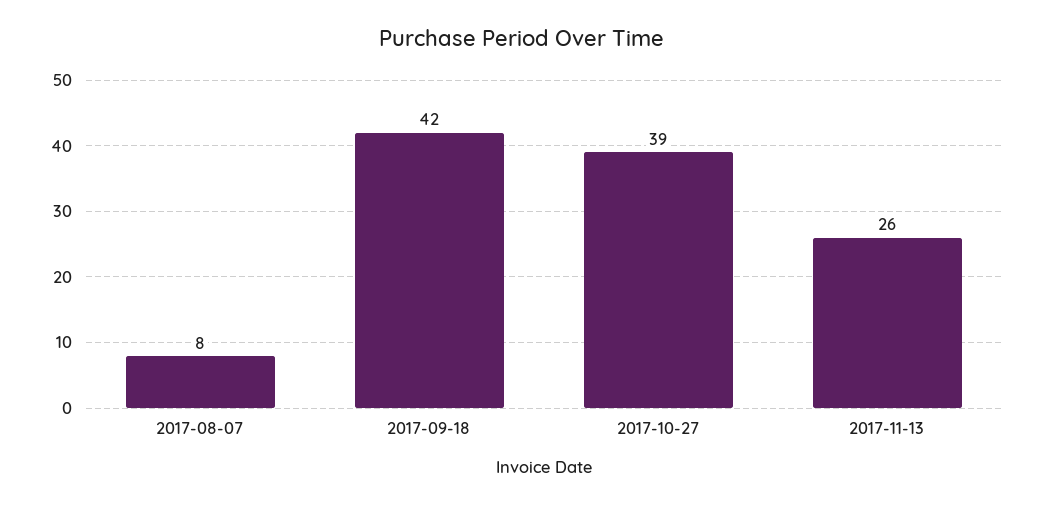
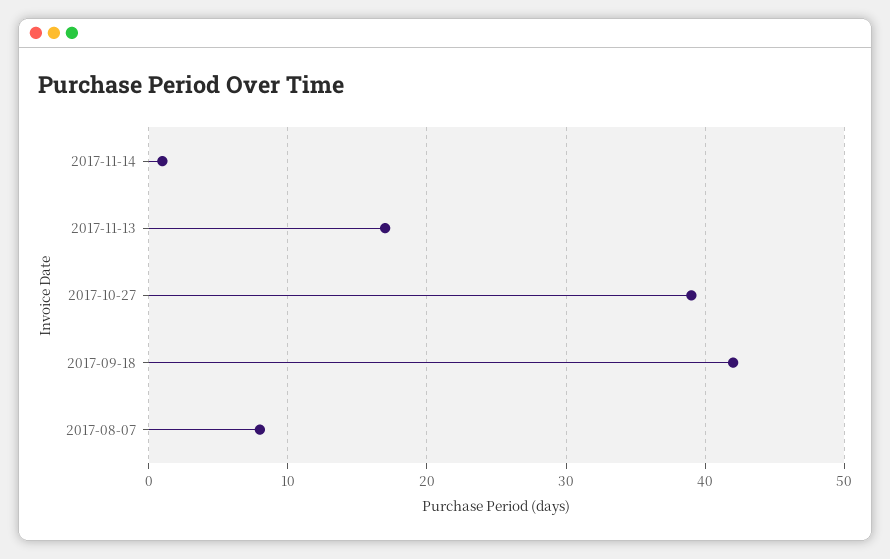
2017-11-13: 26 -> 17
2017-11-14: none -> 1

